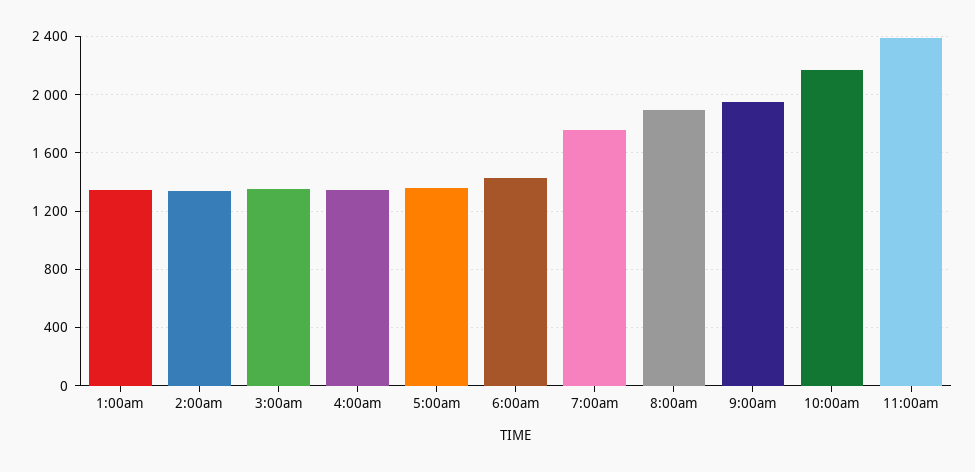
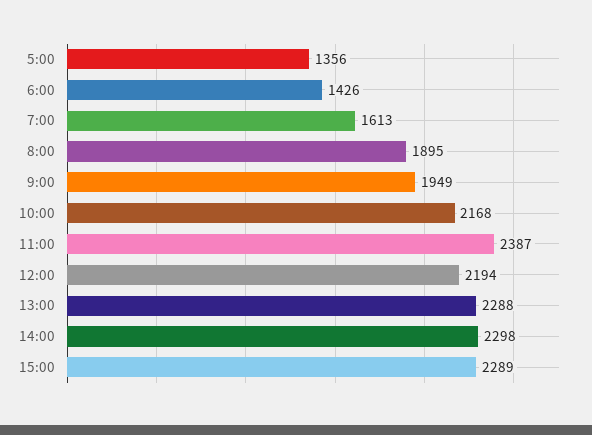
1:00am: 1350 -> none
2:00am: 1350 -> none
3:00am: 1350 -> none
4:00am: 1350 -> none
7:00am: 1750 -> 1613
12:00: none -> 2194
13:00: none -> 2288
14:00: none -> 2298
15:00: none -> 2289

